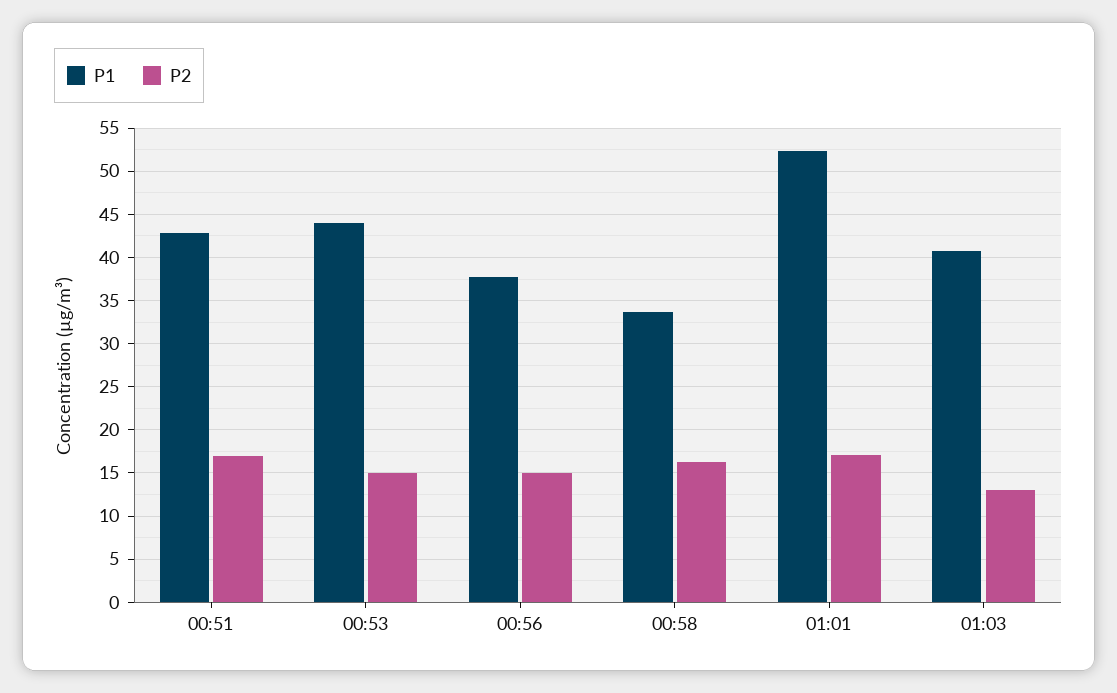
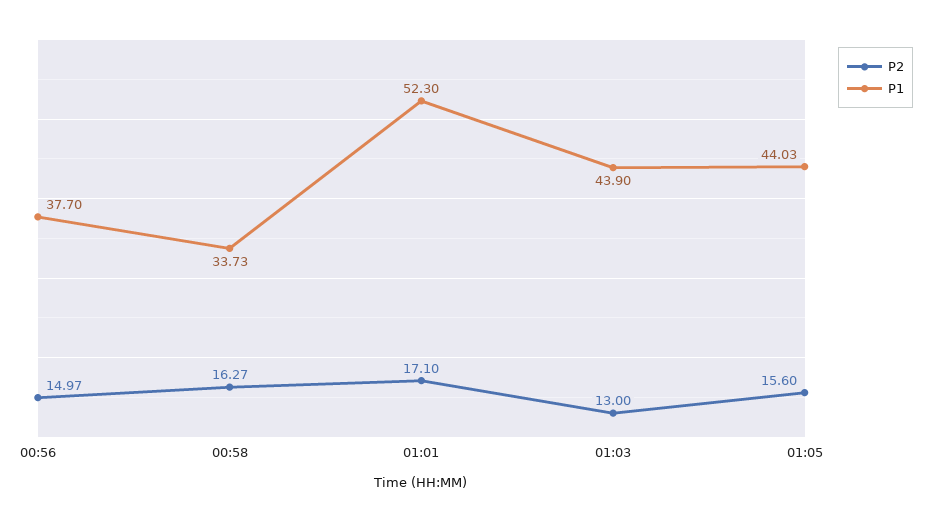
P1, 00:51: 43 -> none
P2, 00:51: 17 -> none
P1, 00:53: 44 -> none
P2, 00:53: 15 -> none
P1, 01:03: 41 -> 43.9
P2, 01:05: none -> 15.6
P1, 01:05: none -> 44.03

